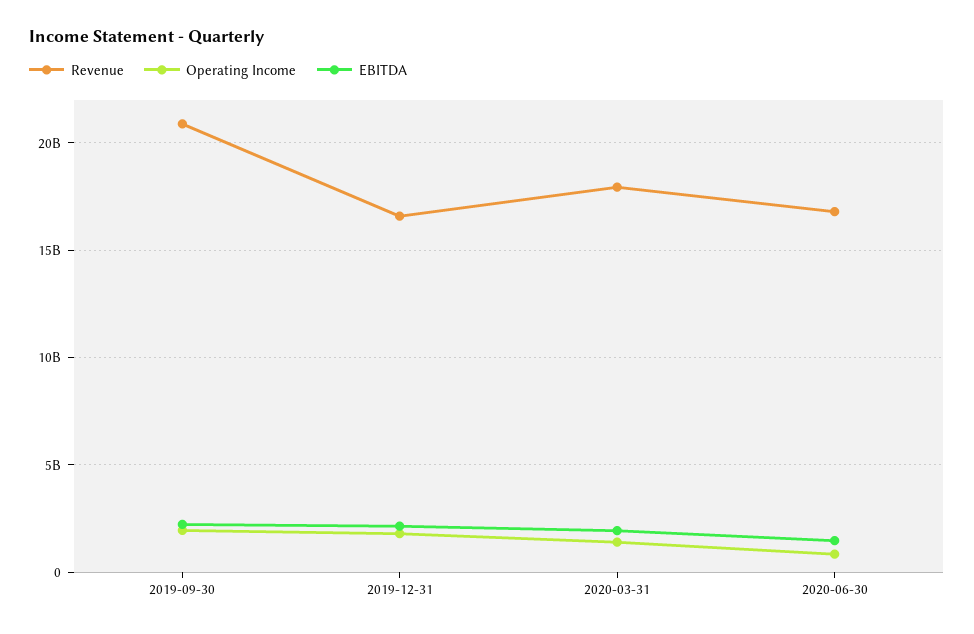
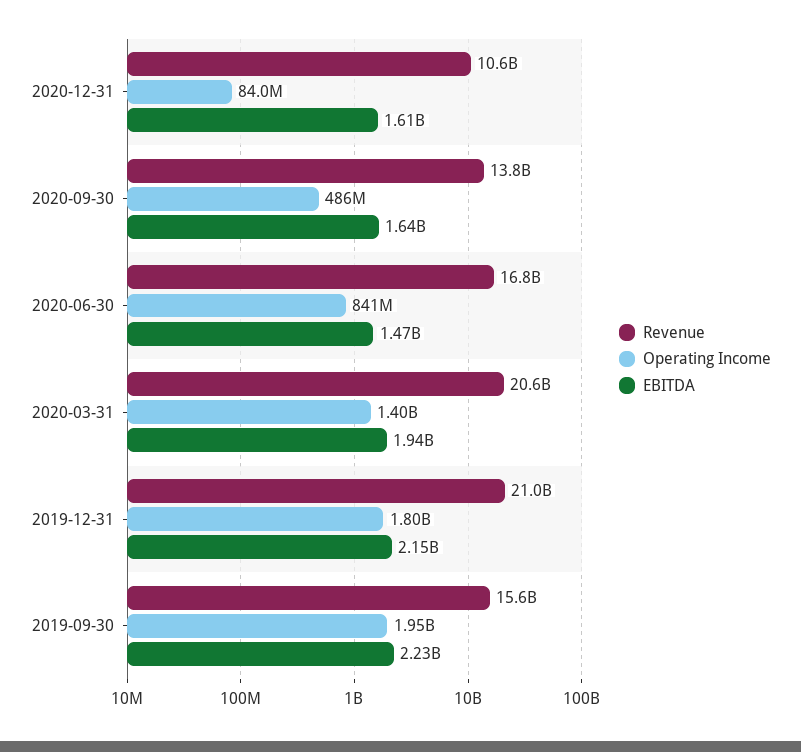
Revenue, 2019-09-30: 21000000000 -> 15600000000
Revenue, 2019-12-31: 16500000000 -> 21000000000
Revenue, 2020-03-31: 18000000000 -> 20600000000
Revenue, 2020-12-31: none -> 10600000000
Operating Income, 2020-12-31: none -> 84000000
EBITDA, 2020-12-31: none -> 1610000000
Revenue, 2020-09-30: none -> 13800000000
Operating Income, 2020-09-30: none -> 486000000
EBITDA, 2020-09-30: none -> 1640000000

